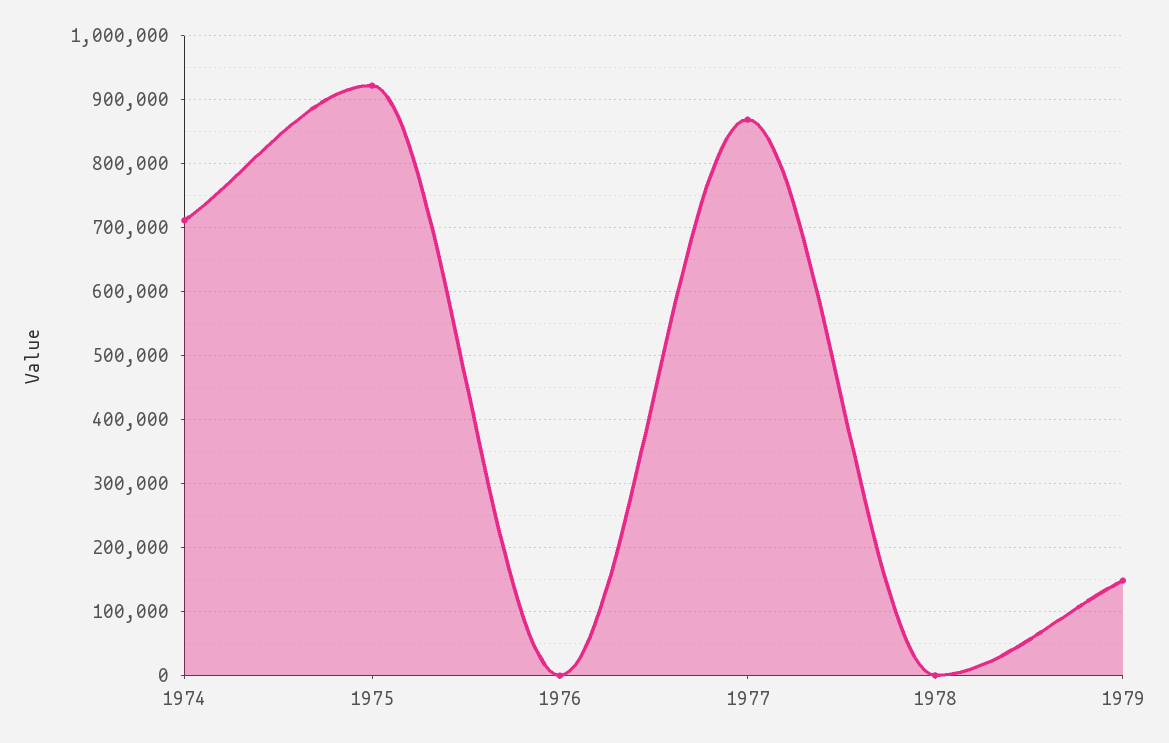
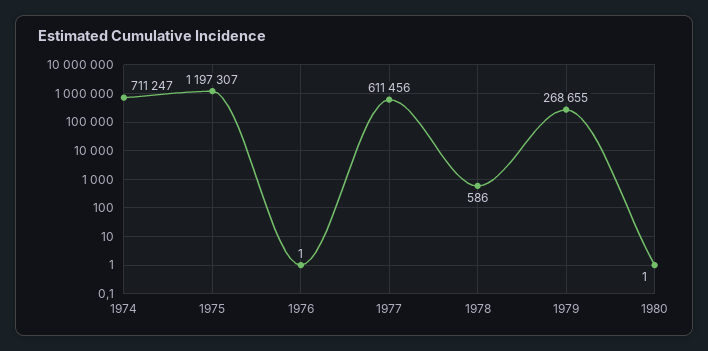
1975: 920000 -> 1197307
1977: 870000 -> 611456
1979: 150000 -> 268655
1980: none -> 1

